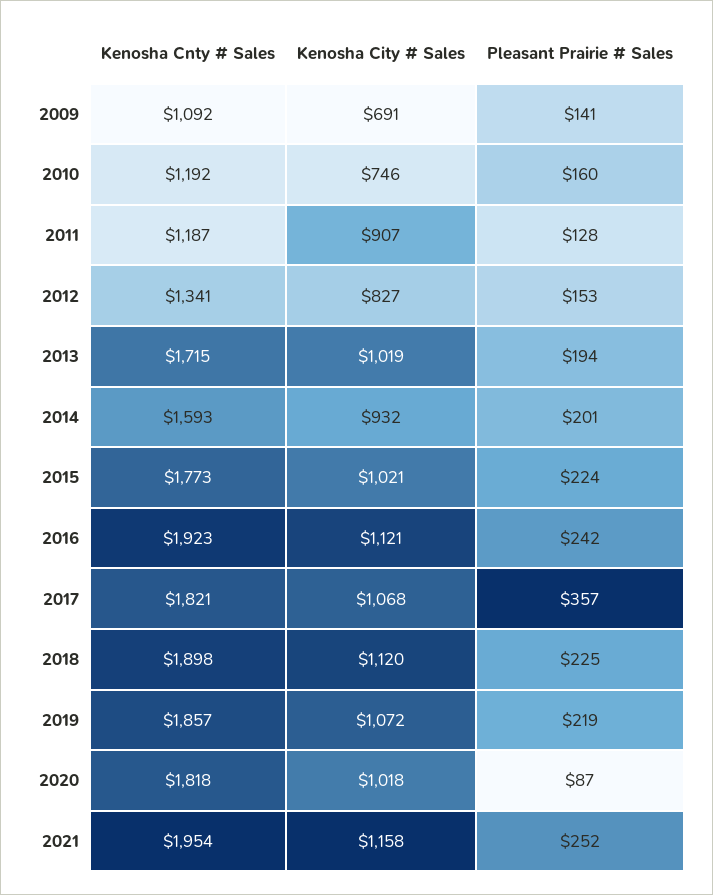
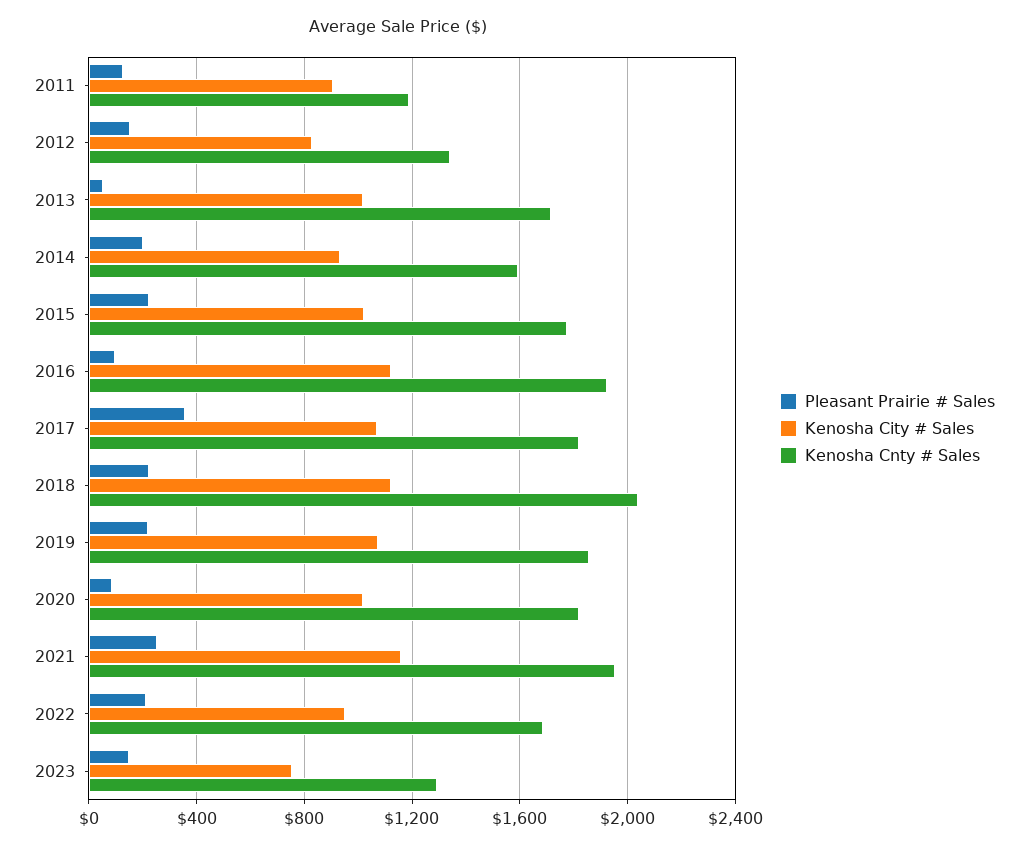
Kenosha Cnty # Sales, 2009: 1092 -> none
Kenosha City # Sales, 2009: 691 -> none
Pleasant Prairie # Sales, 2009: 141 -> none
Kenosha Cnty # Sales, 2010: 1192 -> none
Kenosha City # Sales, 2010: 746 -> none
Pleasant Prairie # Sales, 2010: 160 -> none
Pleasant Prairie # Sales, 2013: 194 -> 50
Pleasant Prairie # Sales, 2016: 242 -> 100
Kenosha Cnty # Sales, 2018: 1898 -> 2050
Pleasant Prairie # Sales, 2022: none -> 200
Kenosha City # Sales, 2022: none -> 950
Kenosha Cnty # Sales, 2022: none -> 1700
Pleasant Prairie # Sales, 2023: none -> 150
Kenosha City # Sales, 2023: none -> 750
Kenosha Cnty # Sales, 2023: none -> 1300

